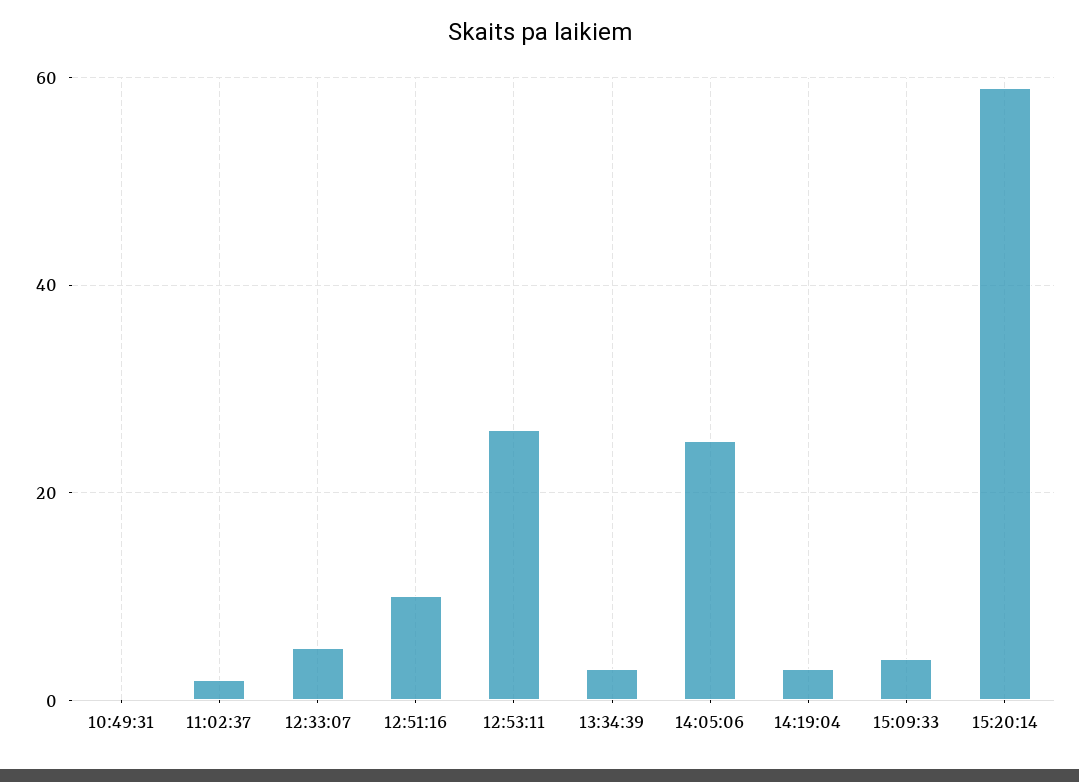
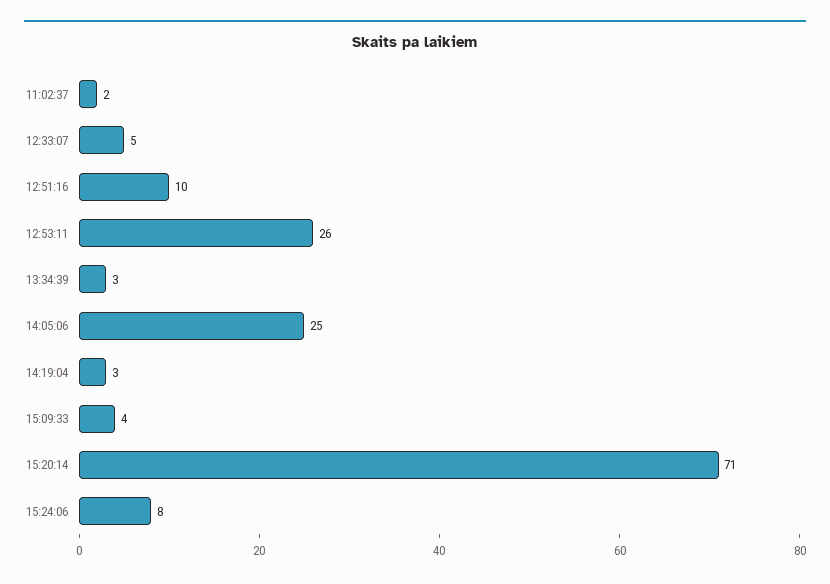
10:49:31: 0 -> none
15:20:14: 60 -> 71
15:24:06: none -> 8

